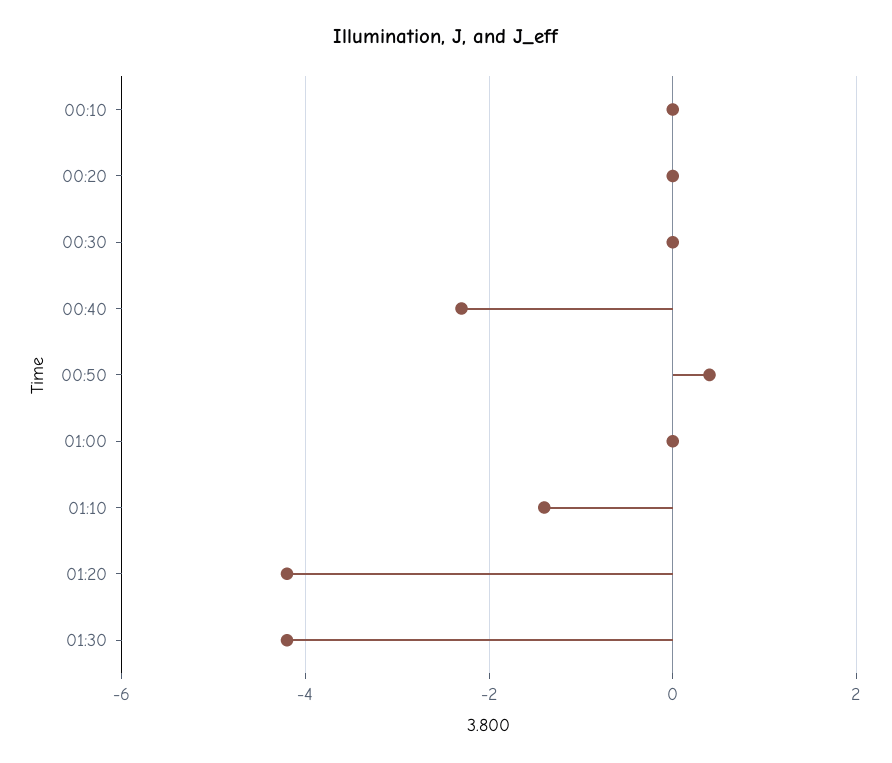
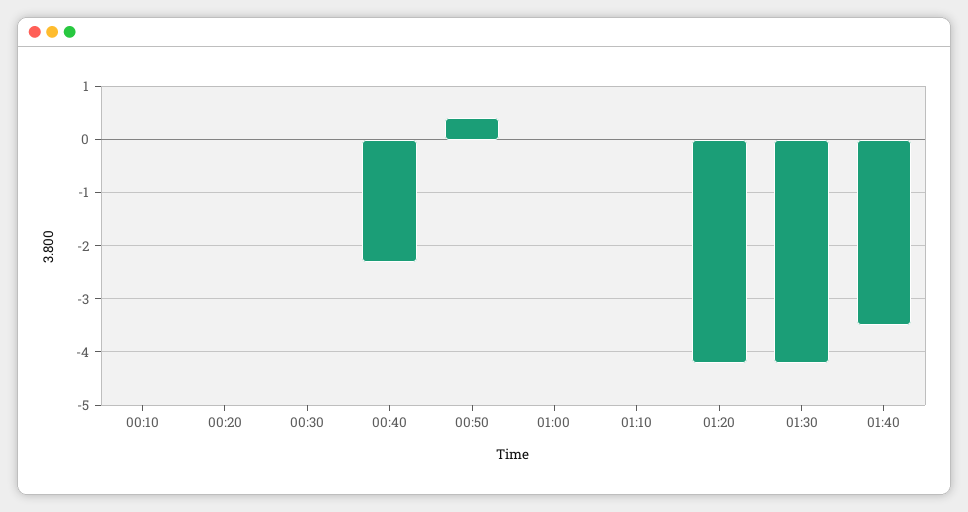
01:10: -1.5 -> 0
01:40: none -> -3.5

